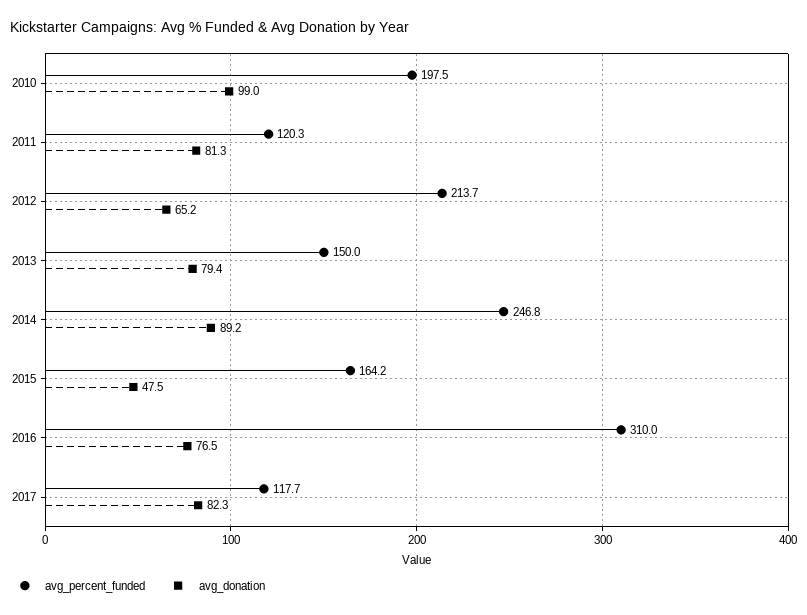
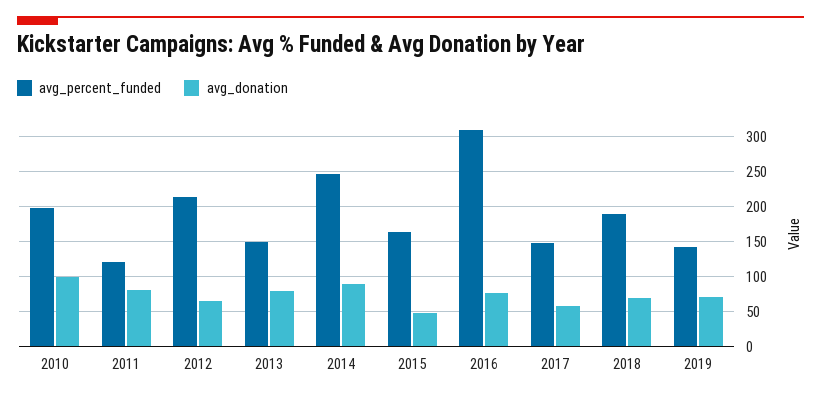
avg_percent_funded, 2017: 117.7 -> 150
avg_donation, 2017: 82.3 -> 60
avg_percent_funded, 2018: none -> 190
avg_donation, 2018: none -> 70
avg_percent_funded, 2019: none -> 140
avg_donation, 2019: none -> 70

